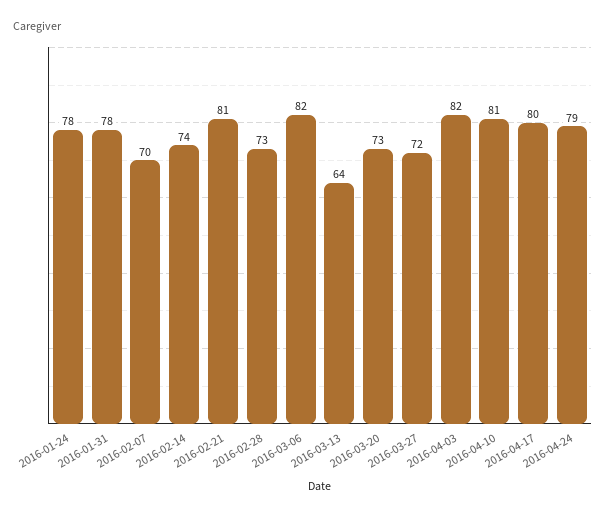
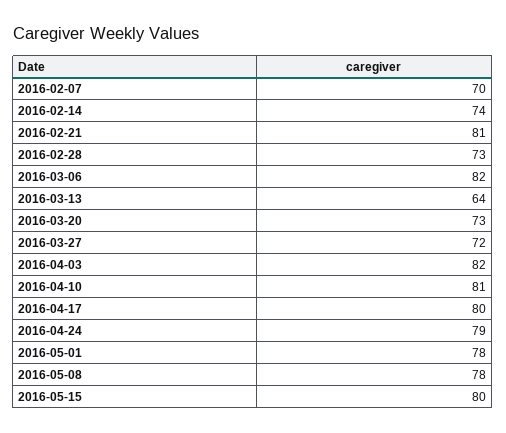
2016-01-24: 78 -> none
2016-01-31: 78 -> none
2016-05-01: none -> 78
2016-05-08: none -> 78
2016-05-15: none -> 80

